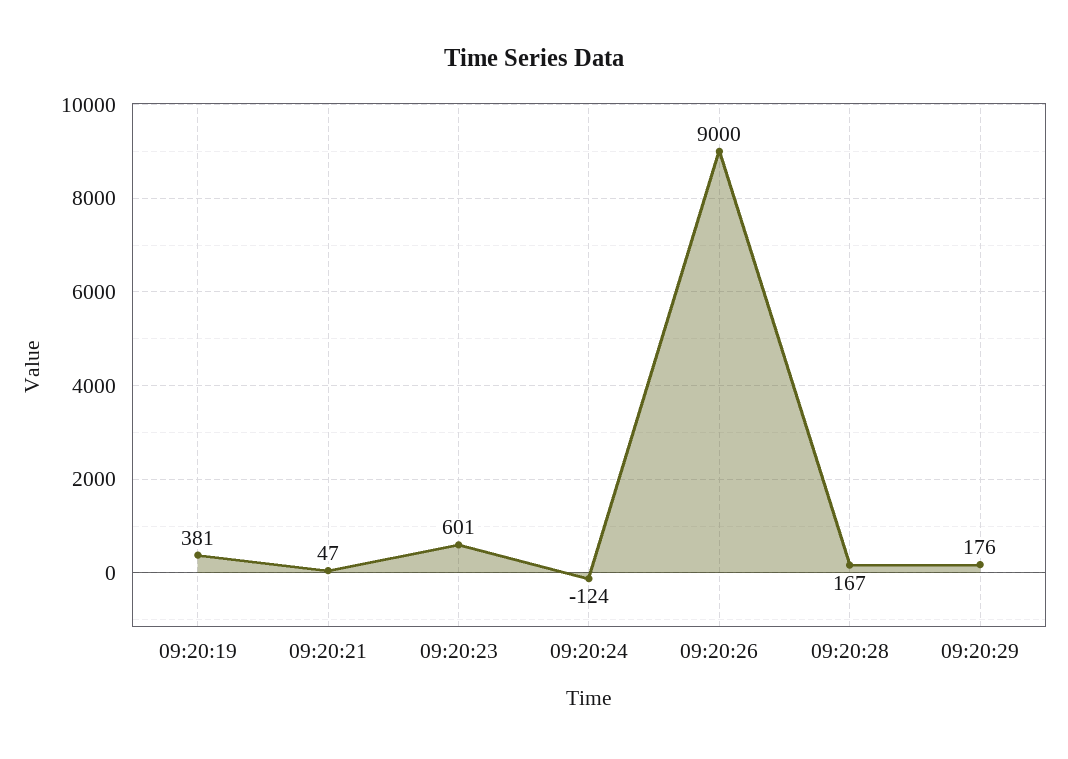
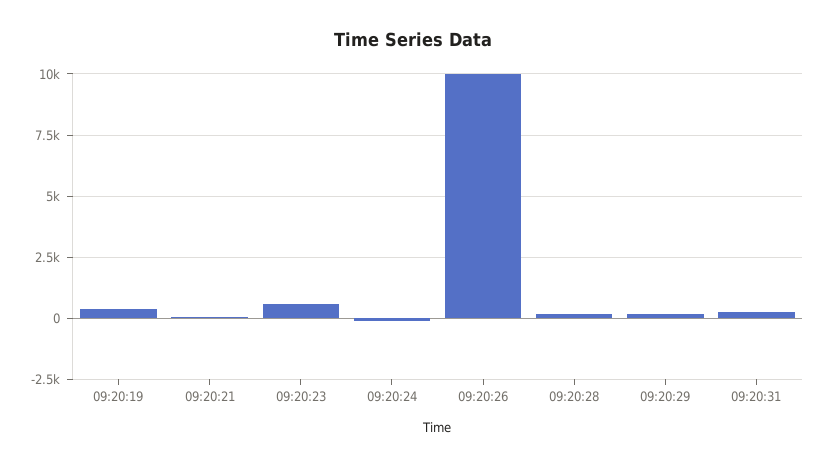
09:20:26: 9000 -> 10000
09:20:31: none -> 250

